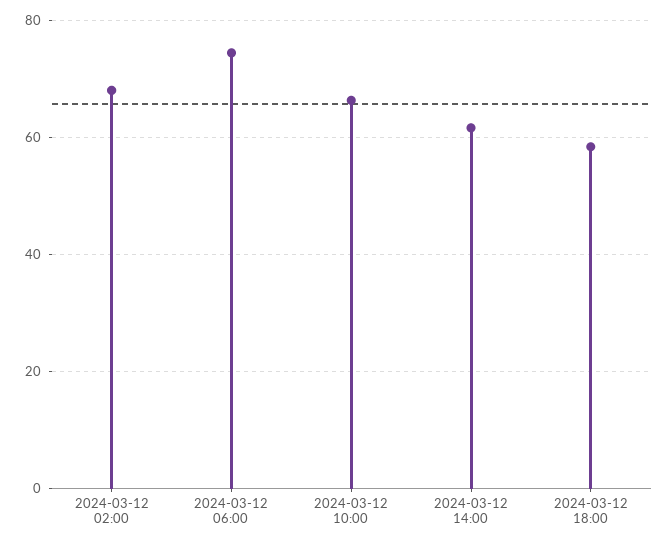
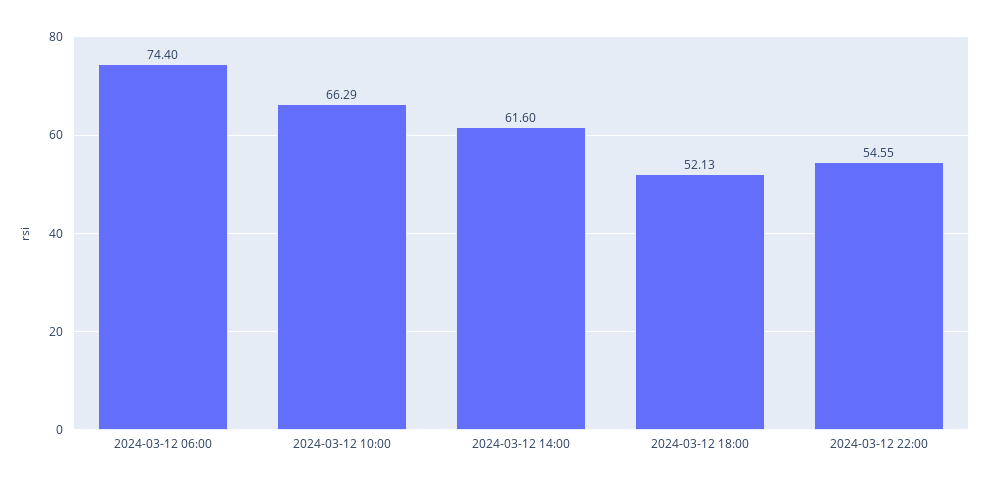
2024-03-12 02:00: 68 -> none
2024-03-12 18:00: 58 -> 52.13
2024-03-12 22:00: none -> 54.55

